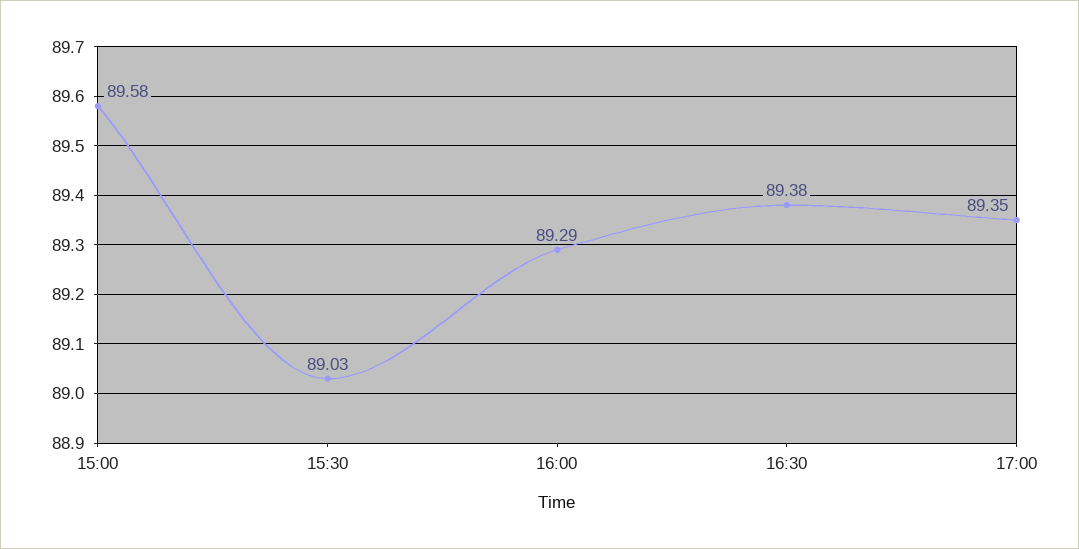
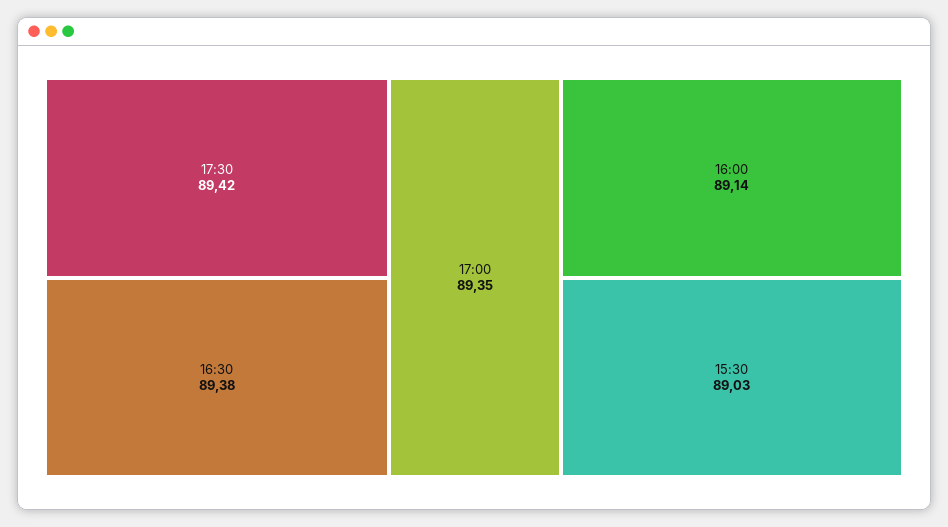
15:00: 89.58 -> none
16:00: 89.29 -> 89.14
17:30: none -> 89.42

